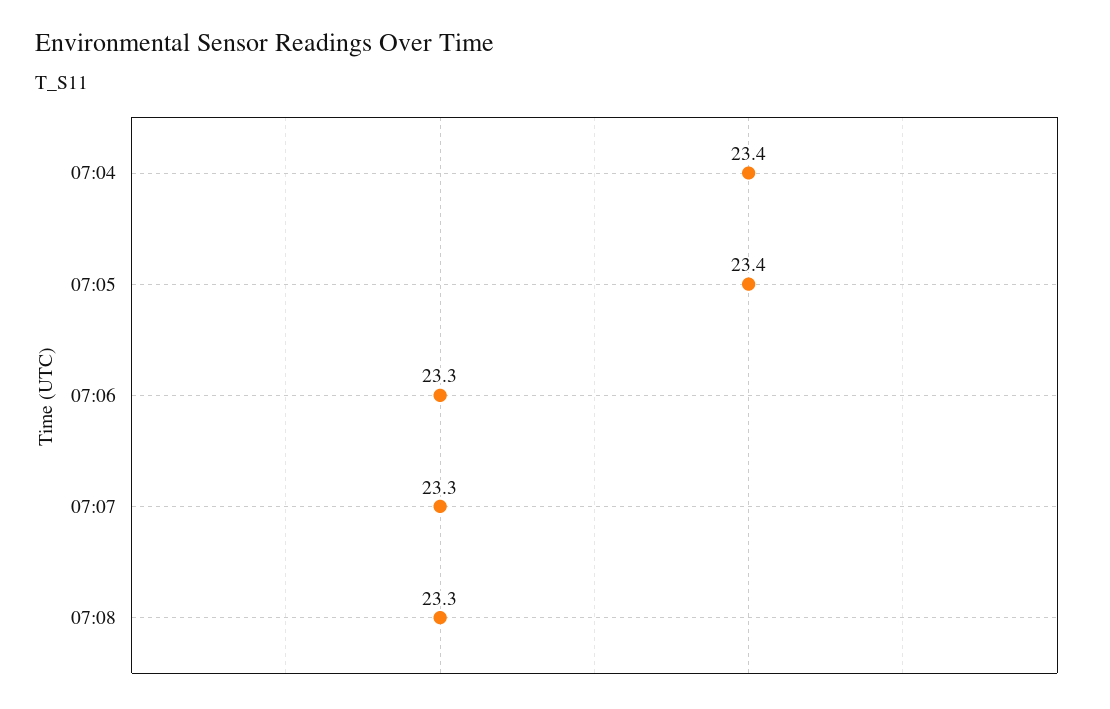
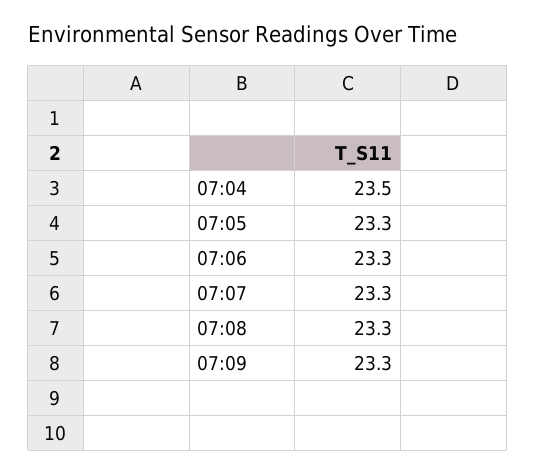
07:04: 23.4 -> 23.5
07:05: 23.4 -> 23.3
07:09: none -> 23.3

